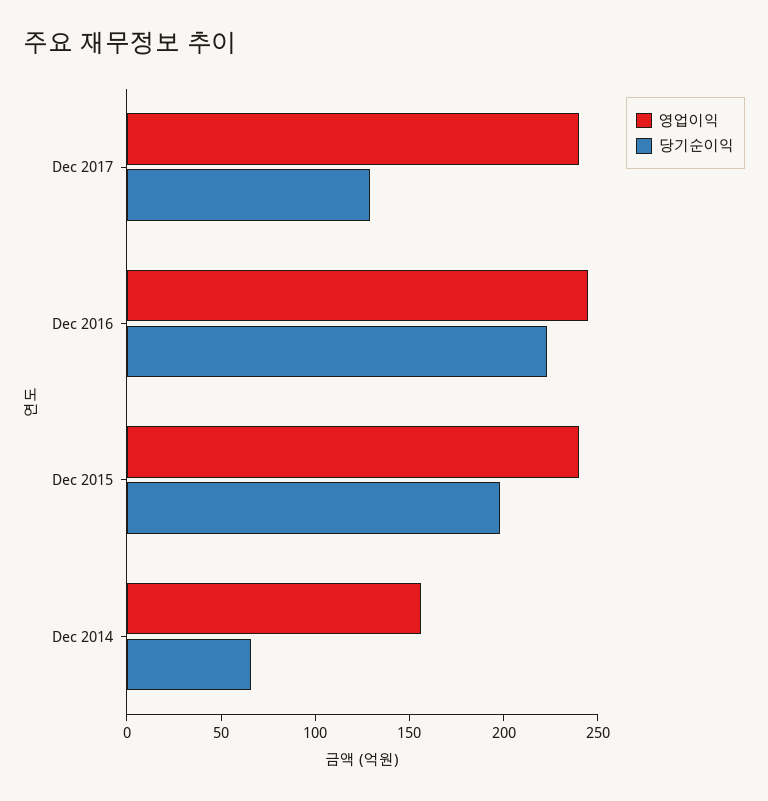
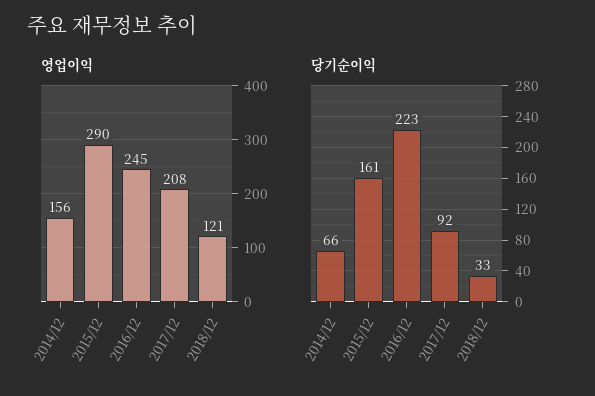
영업이익, Dec 2017: 240 -> 208
당기순이익, Dec 2017: 130 -> 92
영업이익, Dec 2015: 240 -> 290
당기순이익, Dec 2015: 200 -> 161
영업이익, 2018/12: none -> 121
당기순이익, 2018/12: none -> 33

